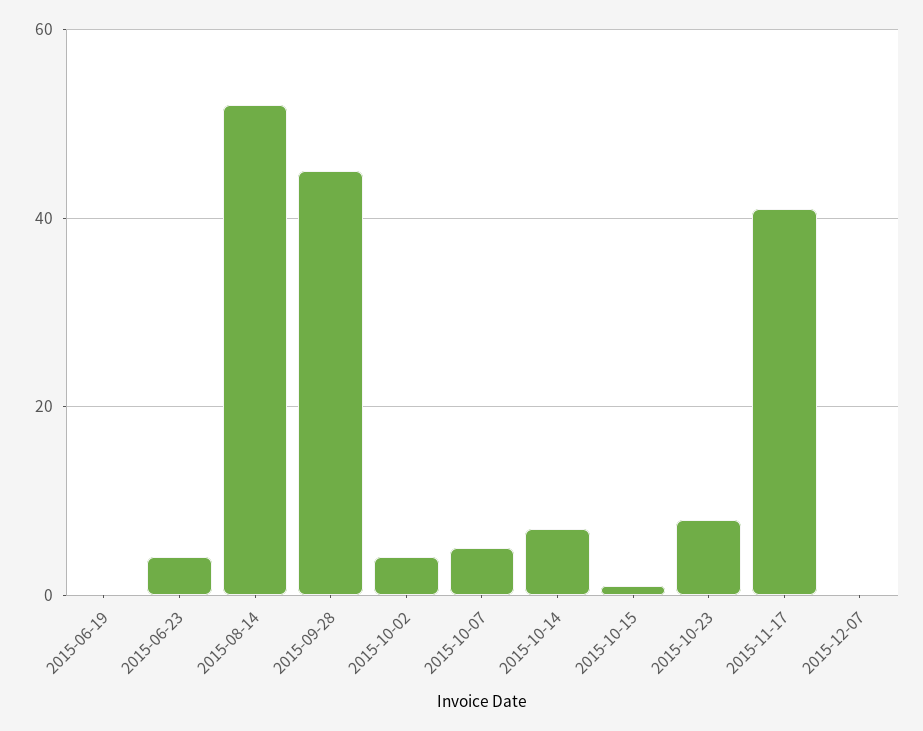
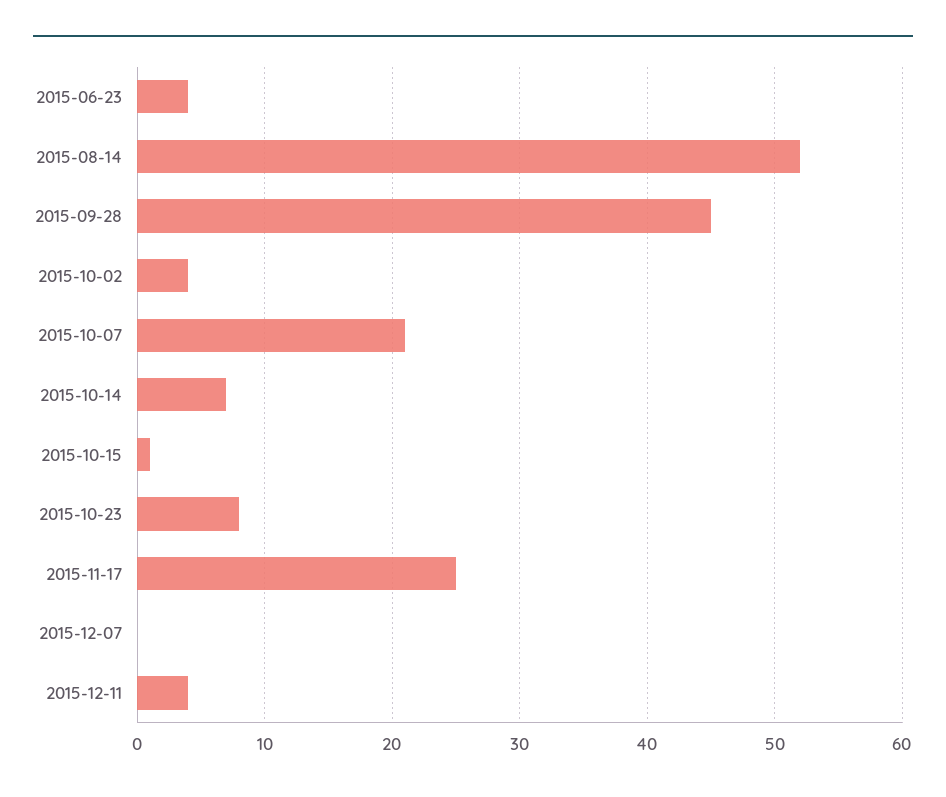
2015-06-19: 0 -> none
2015-10-07: 5 -> 21
2015-11-17: 40 -> 25
2015-12-11: none -> 4

